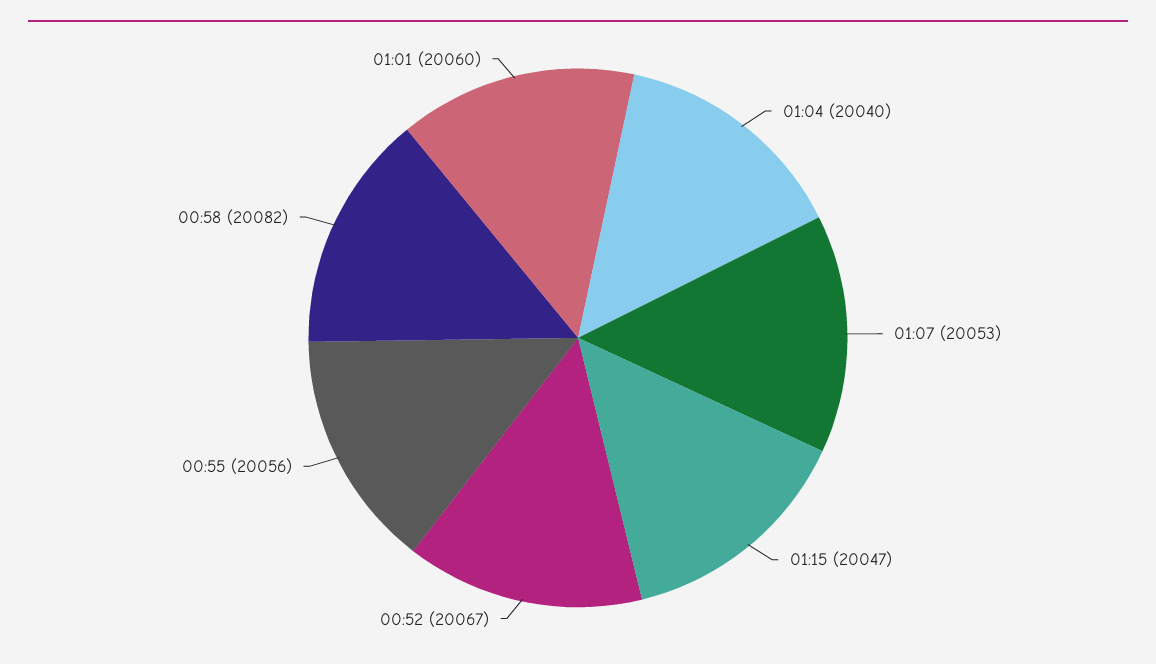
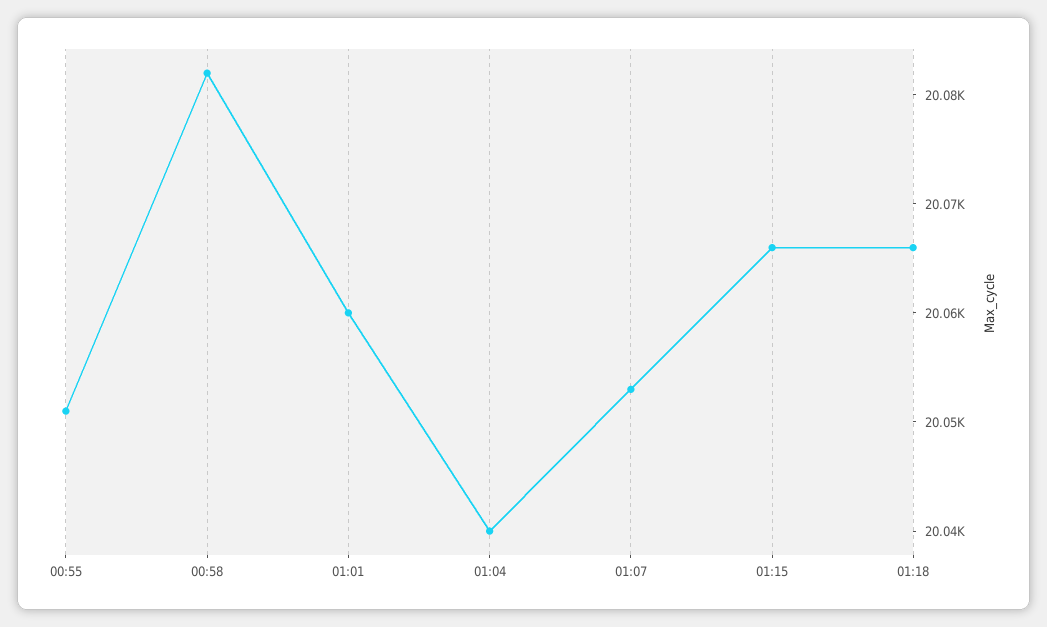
01:15: 20047 -> 20066
00:52: 20067 -> none
00:55: 20056 -> 20051
01:18: none -> 20066

